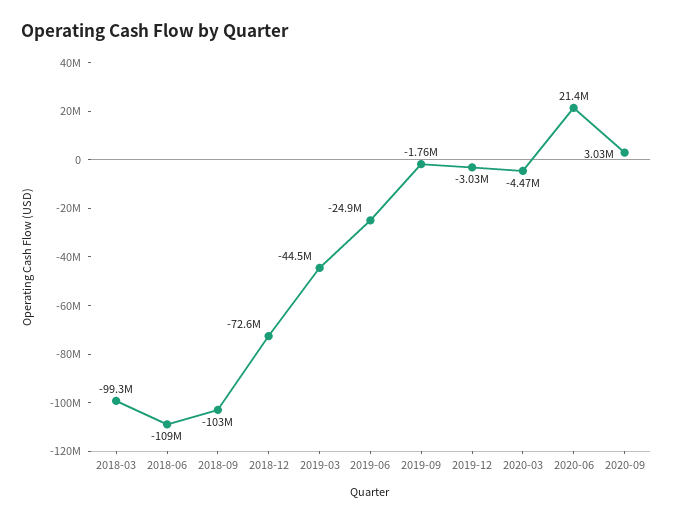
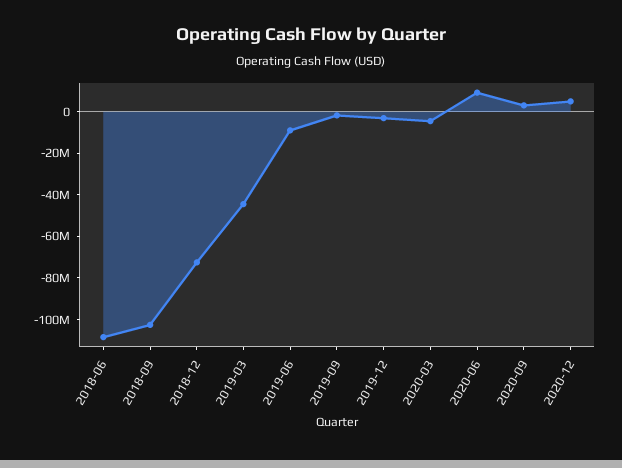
2018-03: -99300000 -> none
2019-06: -24900000 -> -10000000
2020-06: 21400000 -> 10000000
2020-12: none -> 5000000

